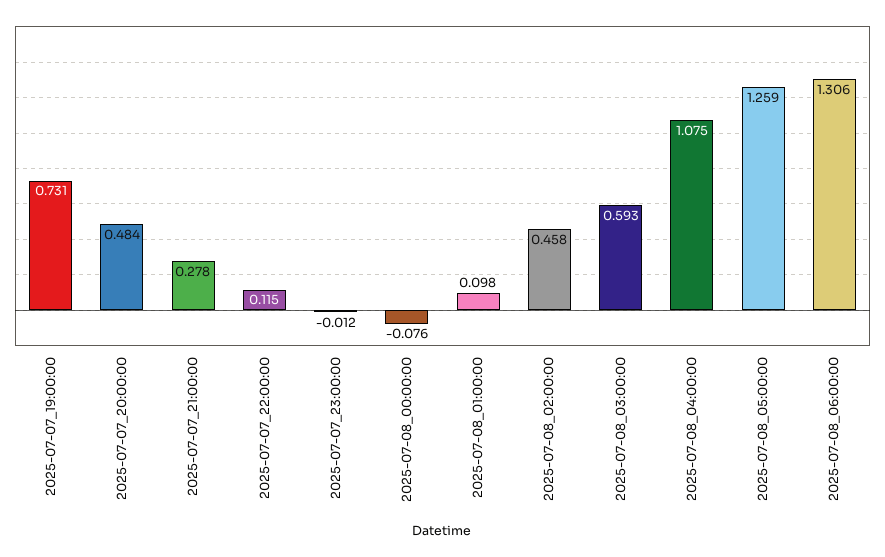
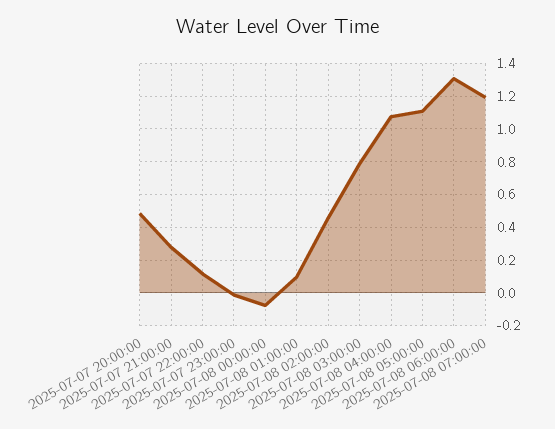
2025-07-07_19:00:00: 0.731 -> none
2025-07-08_03:00:00: 0.593 -> 0.8
2025-07-08_05:00:00: 1.259 -> 1.1
2025-07-08 07:00:00: none -> 1.2

